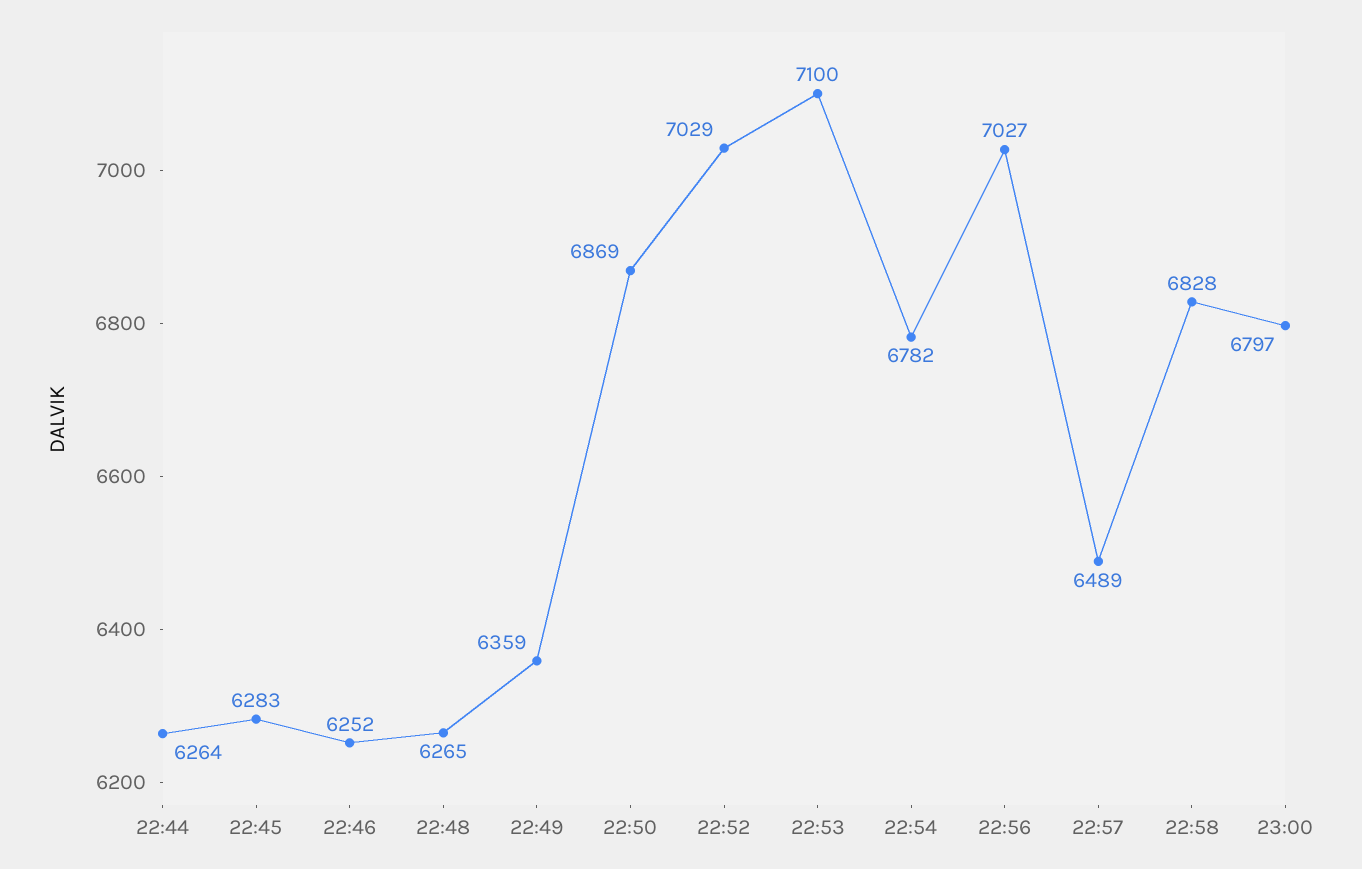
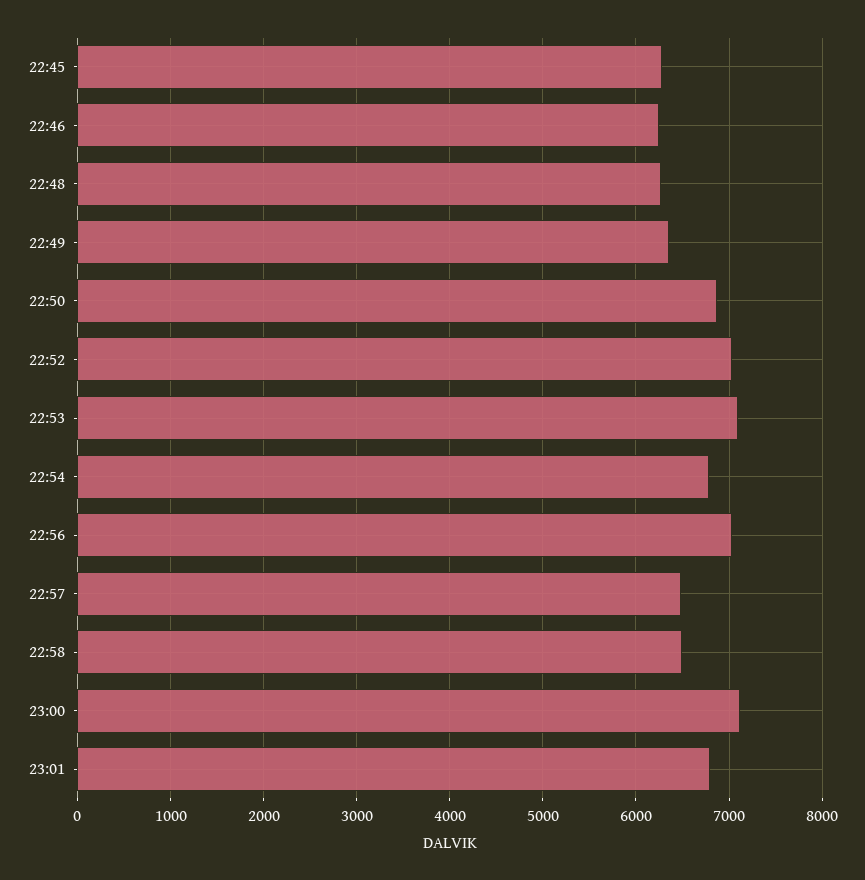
22:44: 6264 -> none
22:58: 6828 -> 6500
23:00: 6797 -> 7100
23:01: none -> 6800

